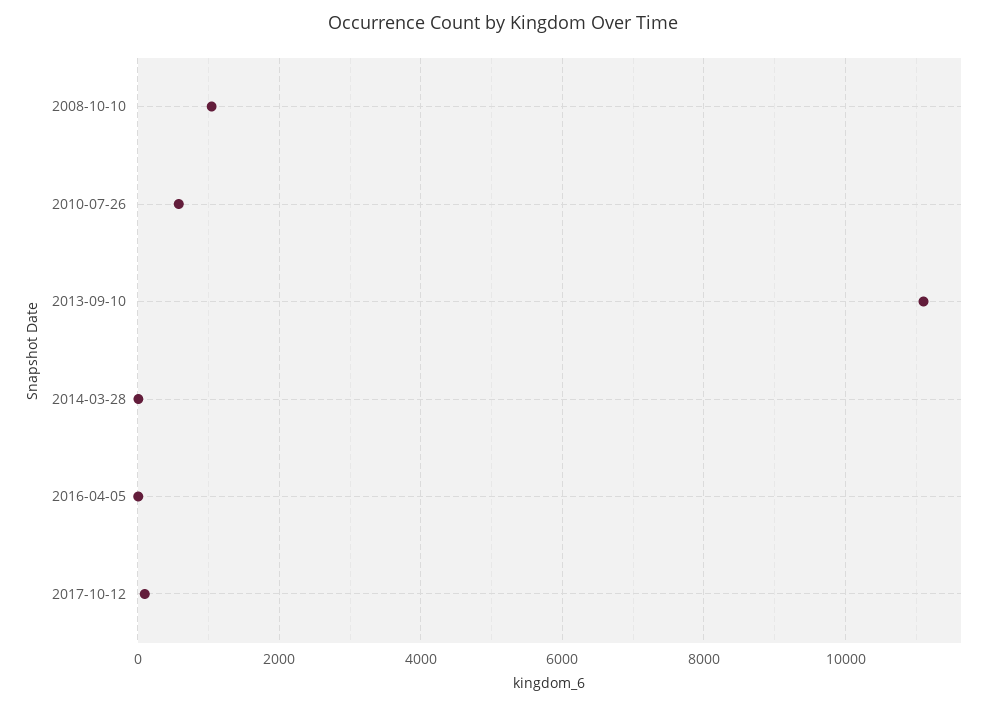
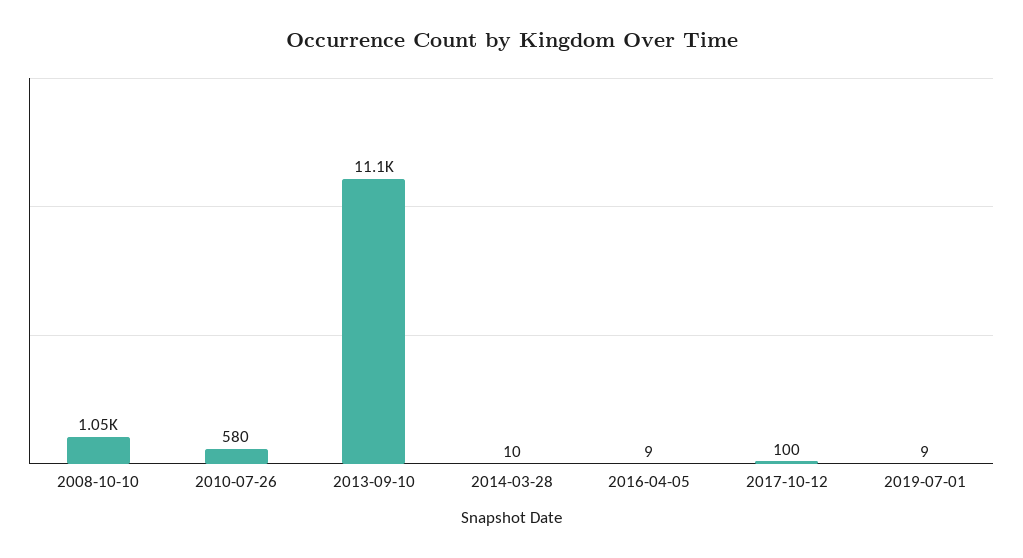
2019-07-01: none -> 9

